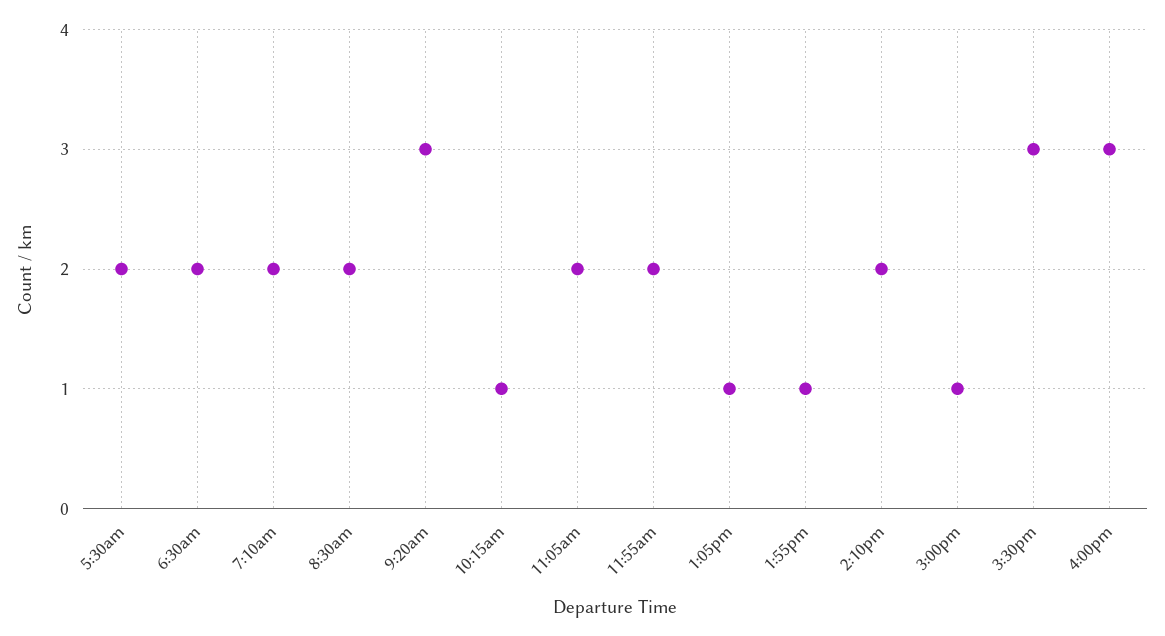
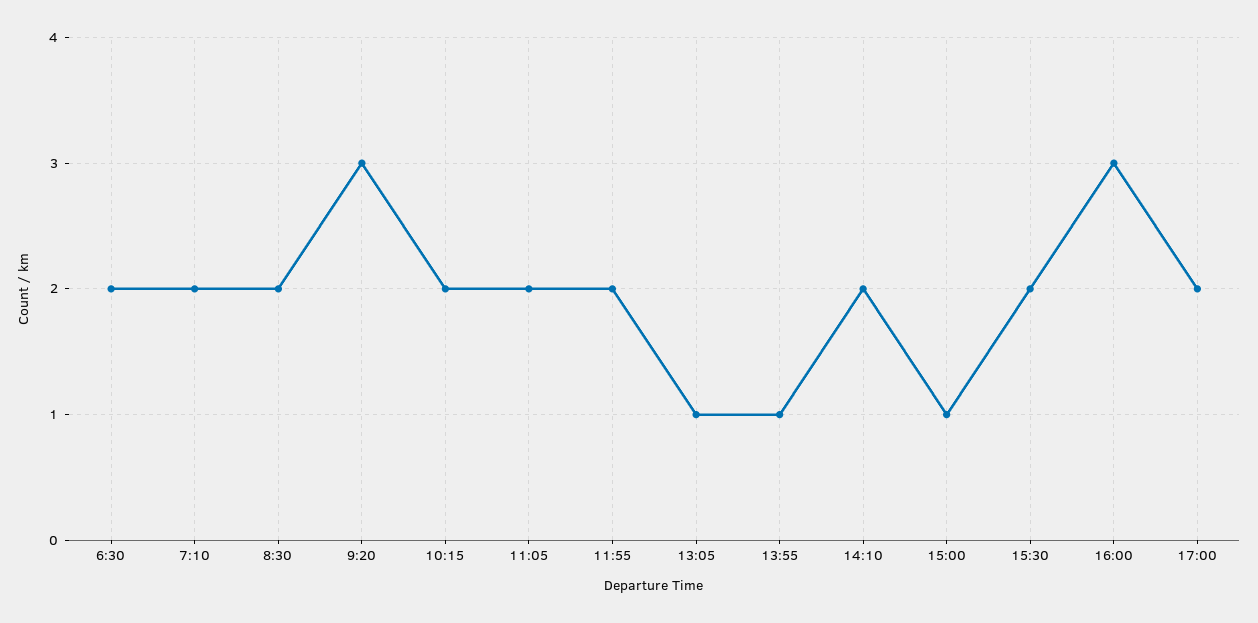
5:30am: 2 -> none
10:15am: 1 -> 2
3:30pm: 3 -> 2
17:00: none -> 2

